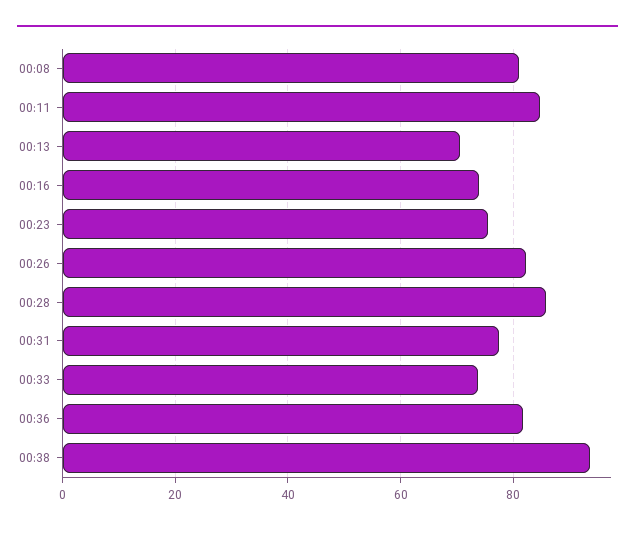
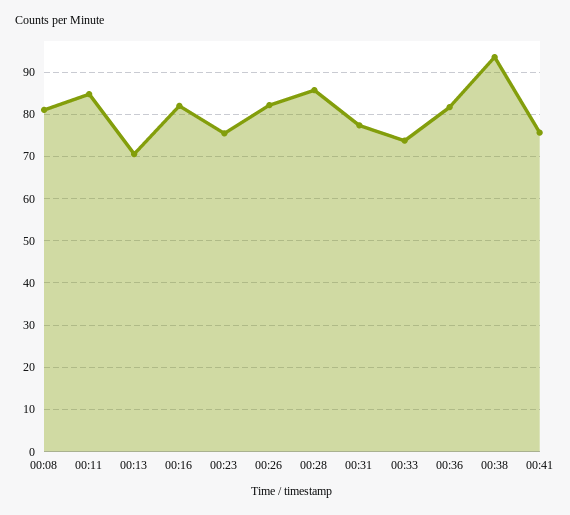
00:16: 74 -> 82
00:41: none -> 76

